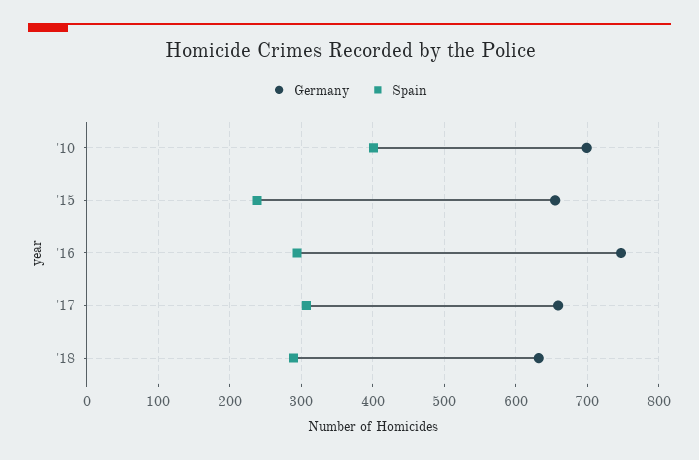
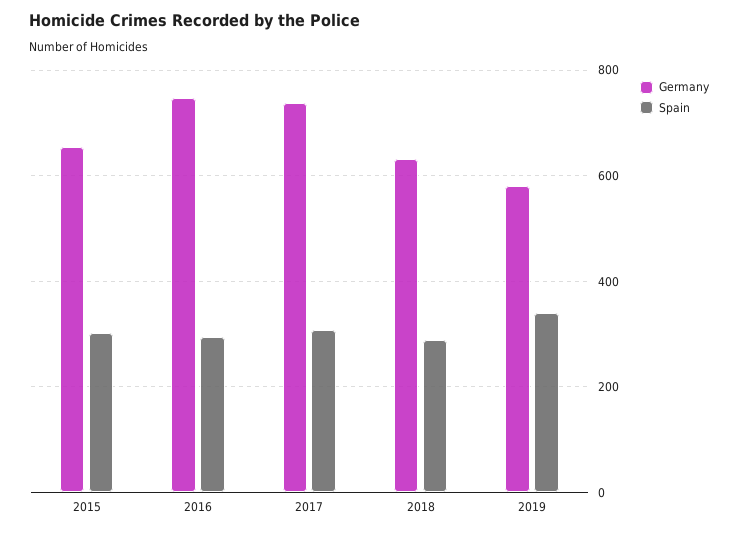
Germany, '10: 700 -> none
Spain, '10: 400 -> none
Spain, '15: 240 -> 300
Germany, '17: 660 -> 740
Germany, 2019: none -> 580
Spain, 2019: none -> 340

